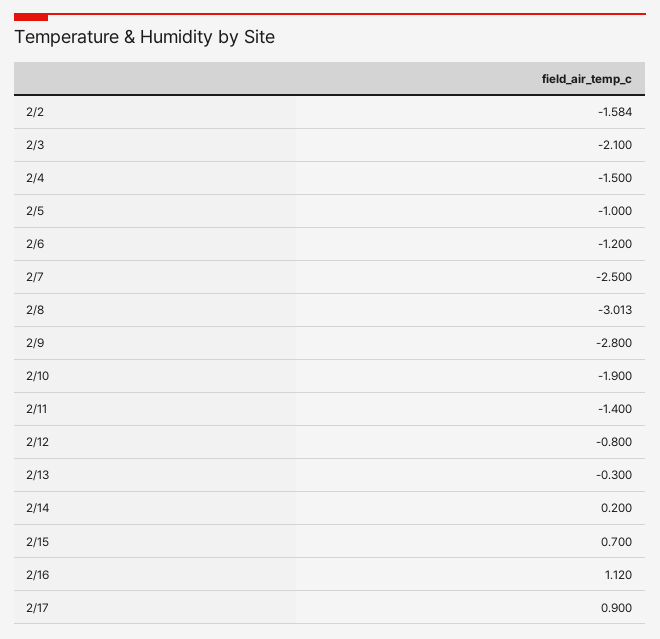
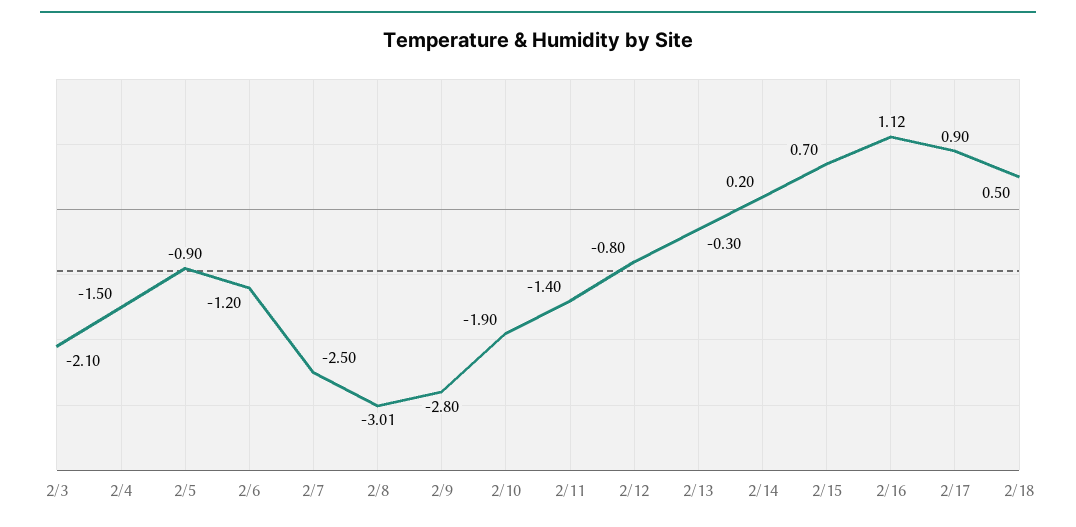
2/2: -1.584 -> none
2/5: -1 -> -0.9
2/18: none -> 0.5

